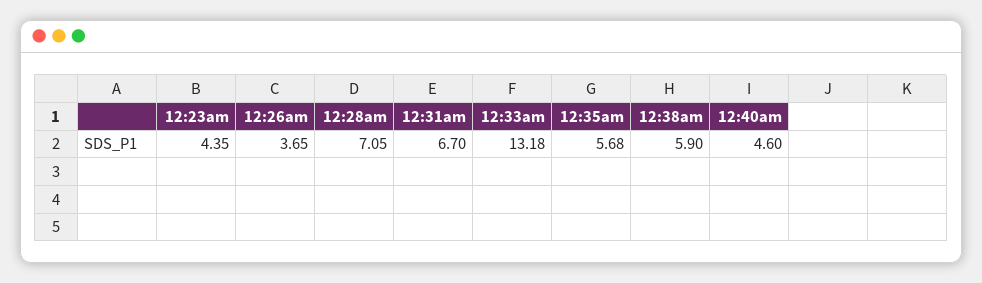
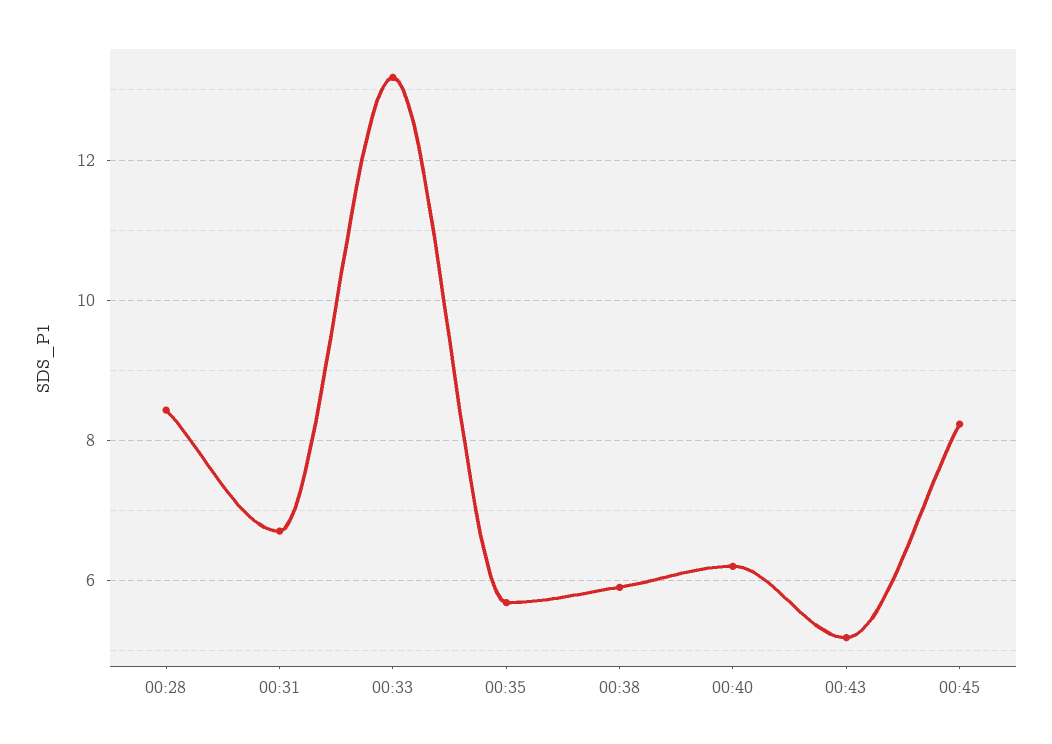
12:23am: 4.35 -> none
12:26am: 3.65 -> none
12:28am: 7.05 -> 8.4
12:40am: 4.6 -> 6.2
00:43: none -> 5.2
00:45: none -> 8.2

